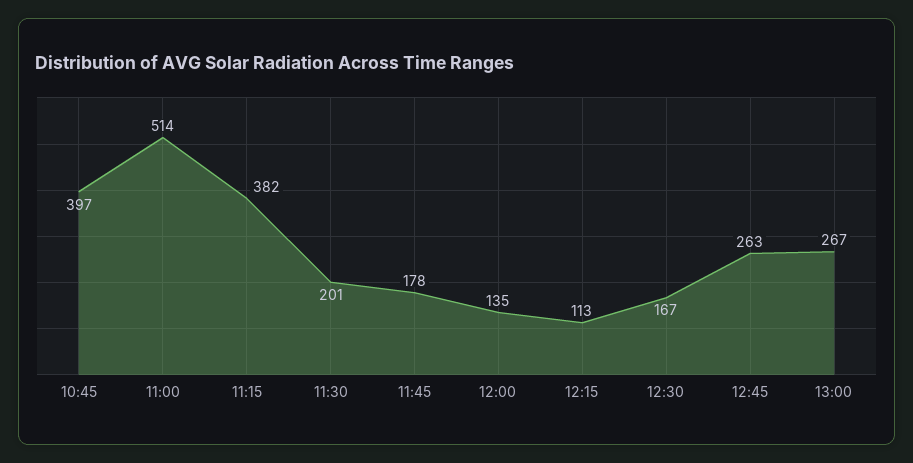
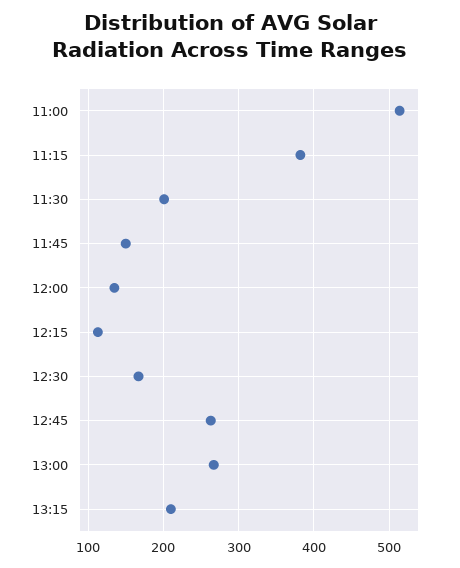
10:45: 397 -> none
11:45: 178 -> 150
13:15: none -> 210

